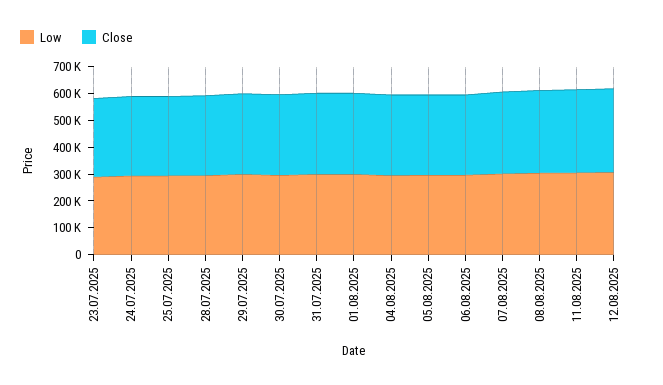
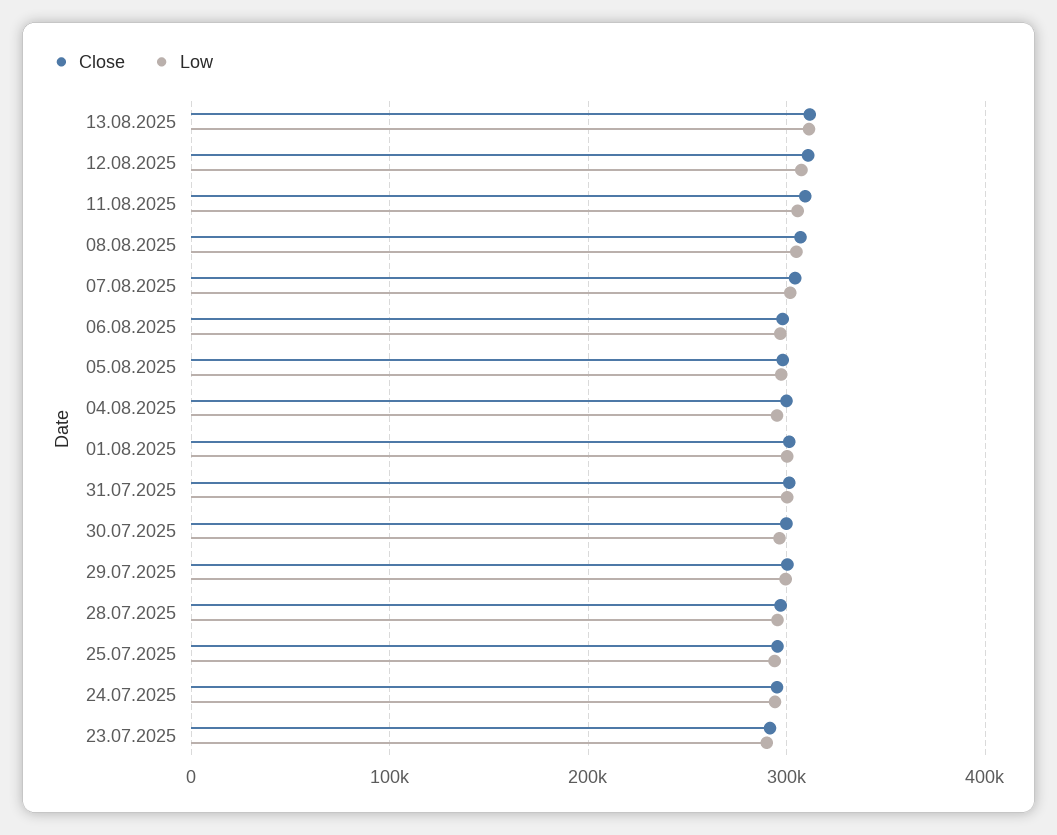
Close, 13.08.2025: none -> 310000
Low, 13.08.2025: none -> 310000

